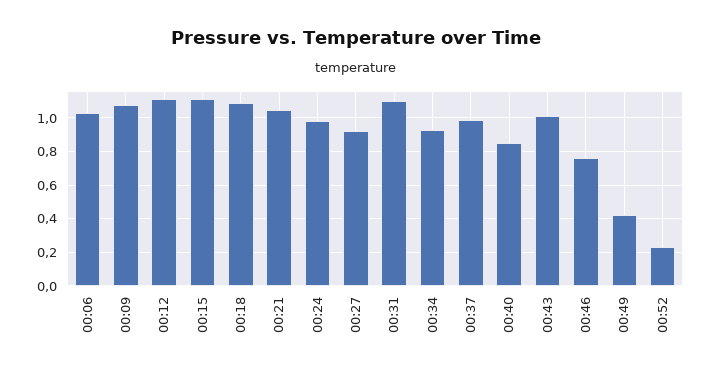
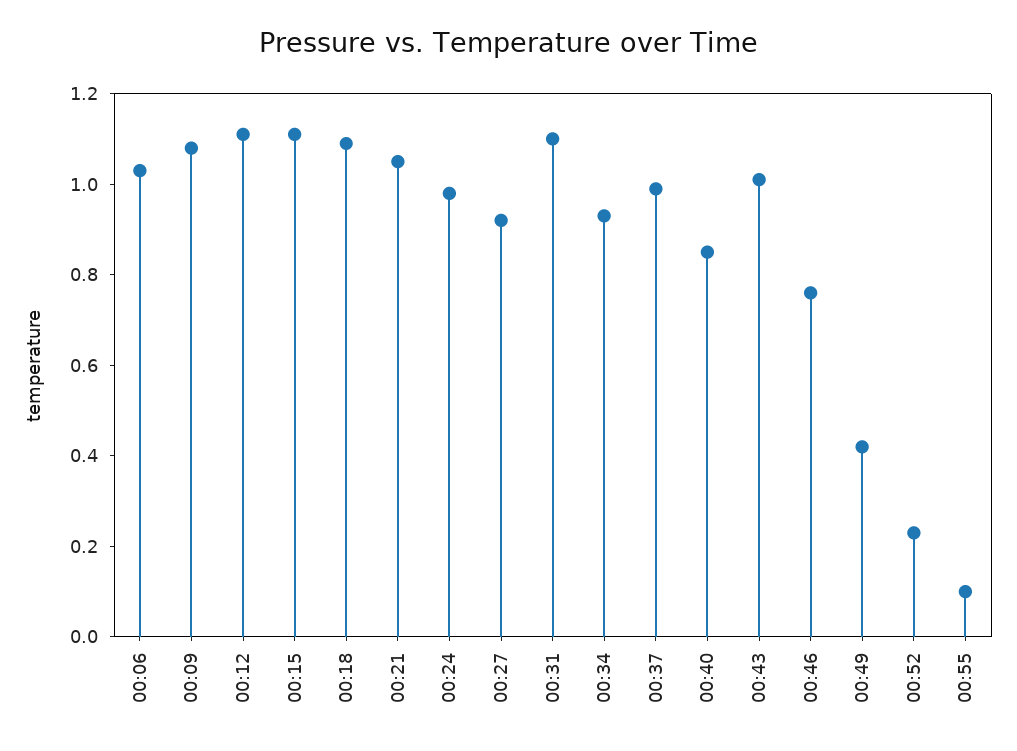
00:55: none -> 0.1

